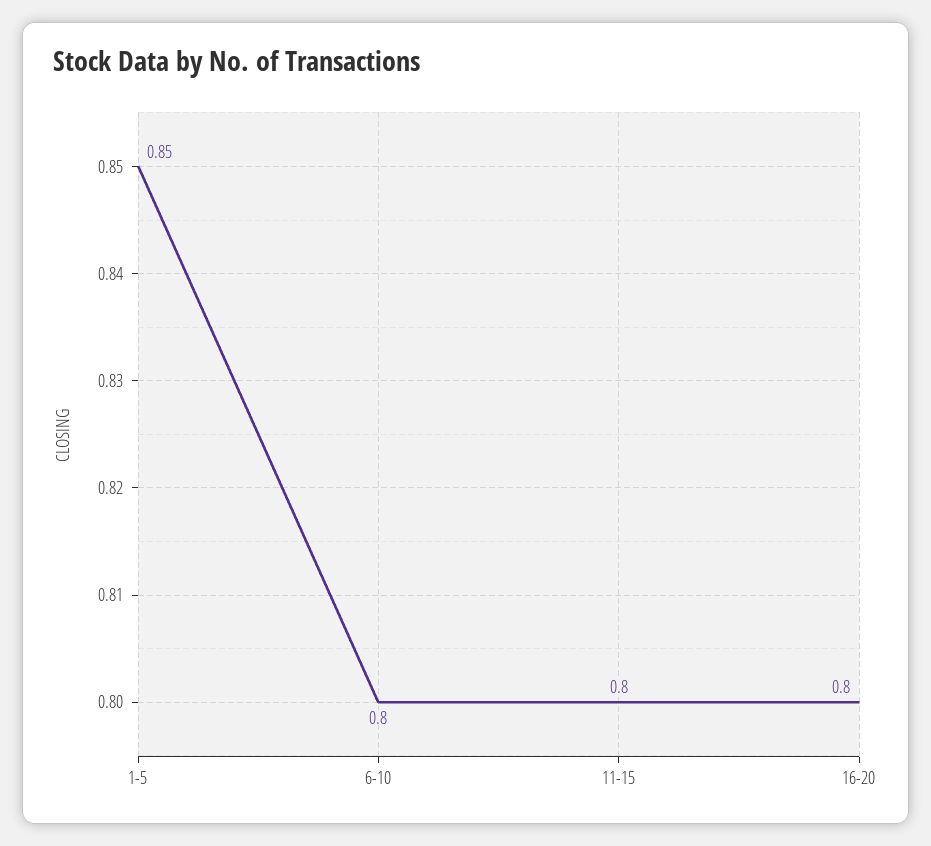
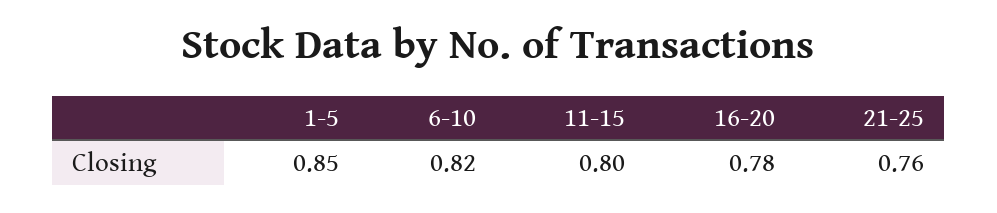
6-10: 0.8 -> 0.82
16-20: 0.8 -> 0.78
21-25: none -> 0.76

